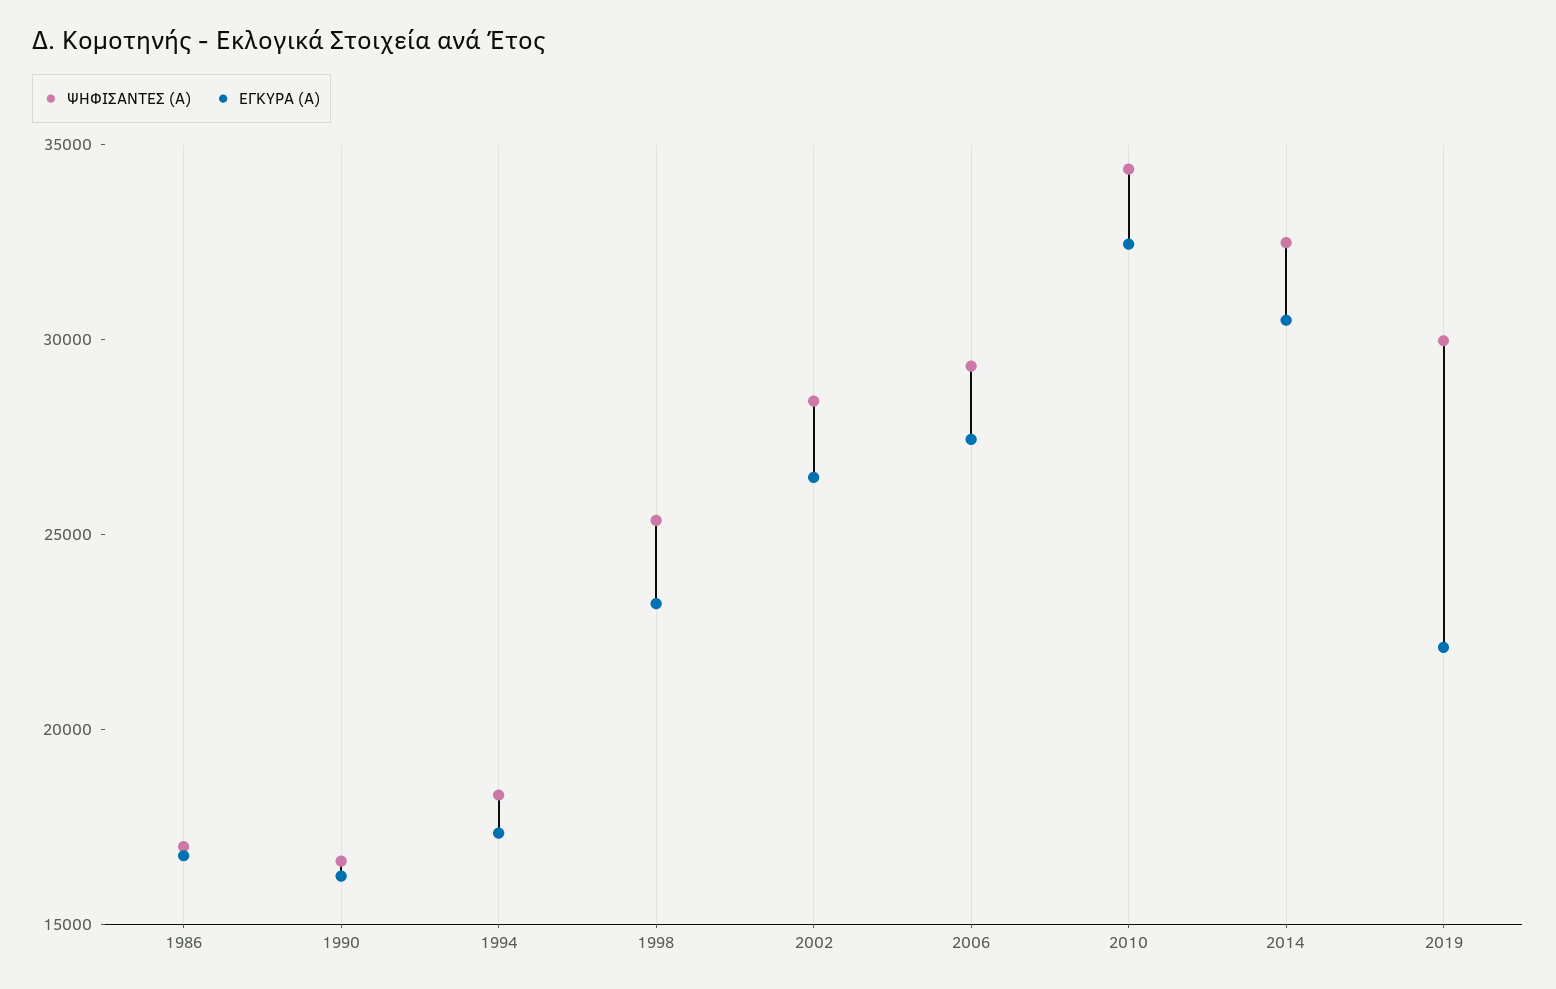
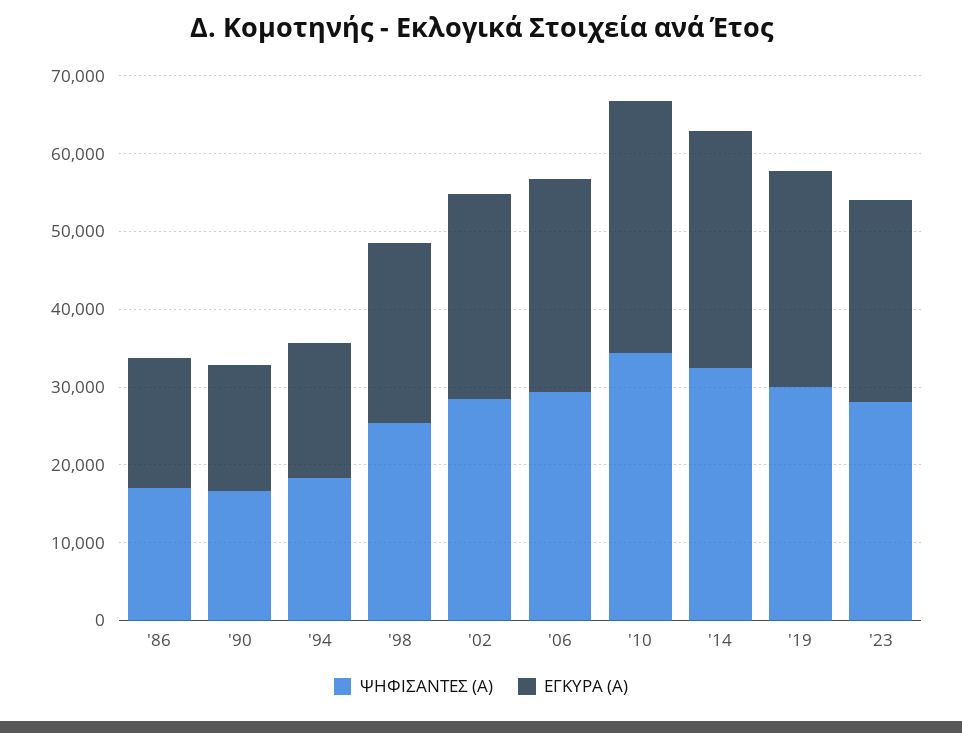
ΕΓΚΥΡΑ (Α), 2019: 22000 -> 28000
ΨΗΦΙΣΑΝΤΕΣ (Α), '23: none -> 28000
ΕΓΚΥΡΑ (Α), '23: none -> 26000

